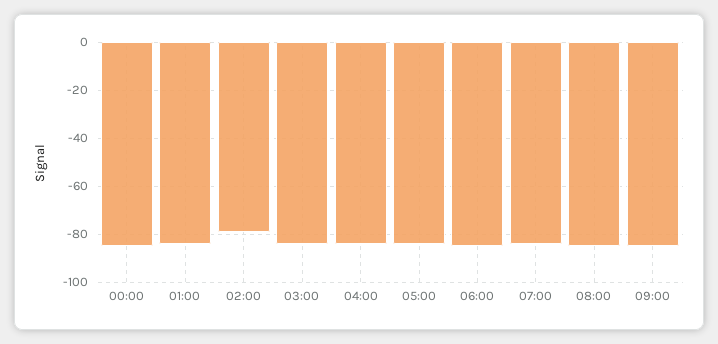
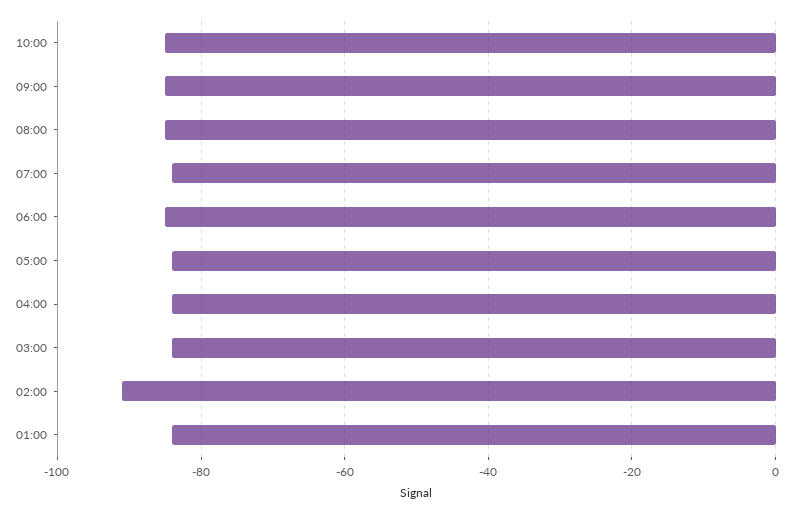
00:00: -85 -> none
02:00: -80 -> -90
10:00: none -> -85

